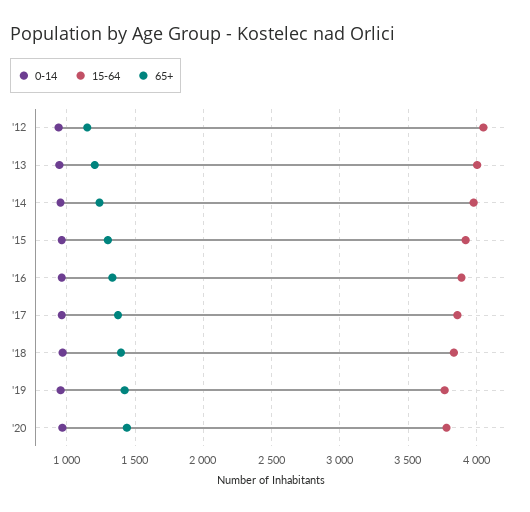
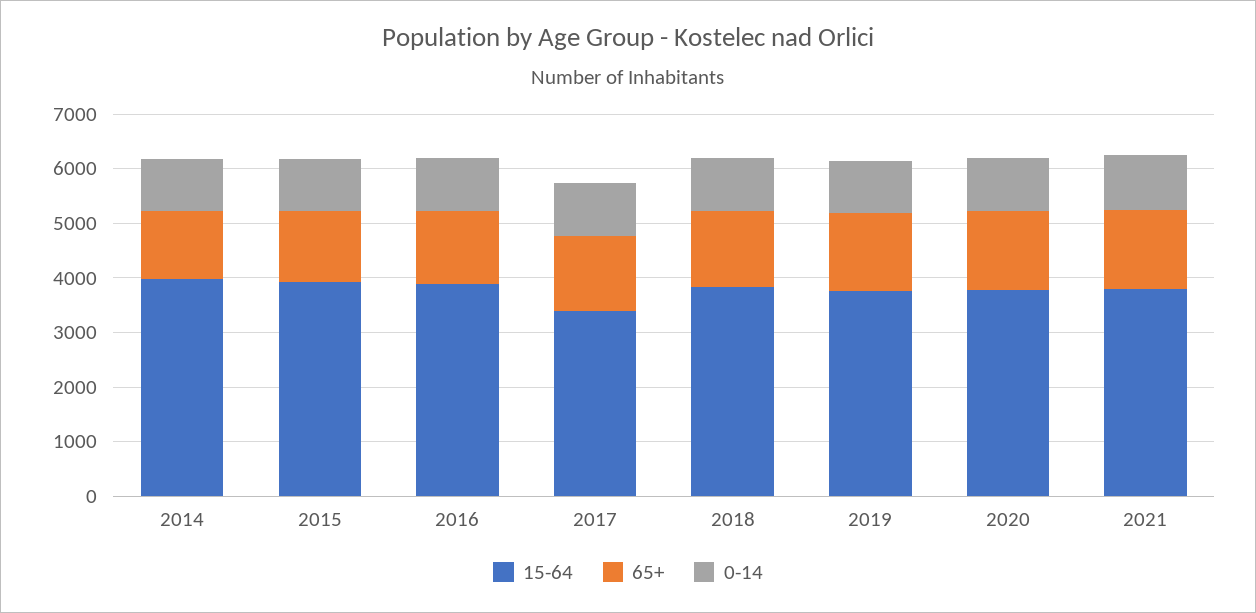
0-14, '12: 950 -> none
15-64, '12: 4050 -> none
65+, '12: 1150 -> none
0-14, '13: 950 -> none
15-64, '13: 4000 -> none
65+, '13: 1200 -> none
15-64, '17: 3850 -> 3400
15-64, 2021: none -> 3800
65+, 2021: none -> 1400
0-14, 2021: none -> 1000

